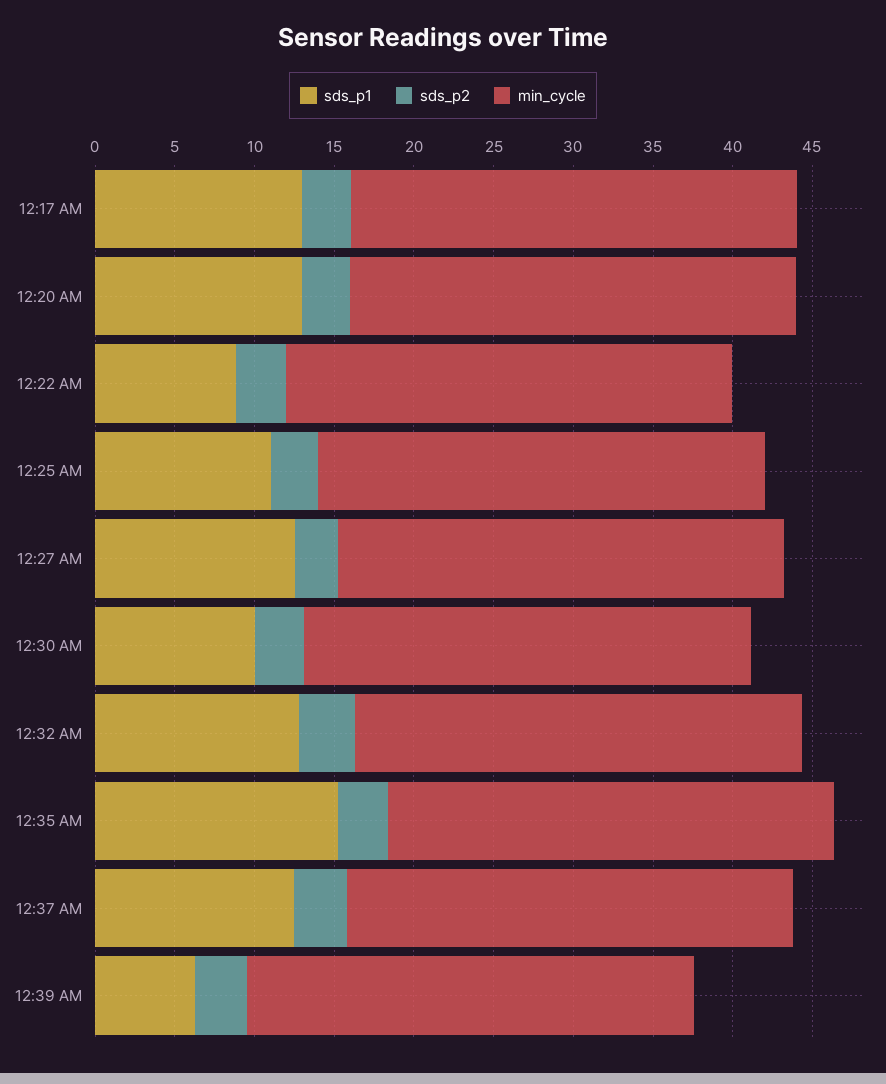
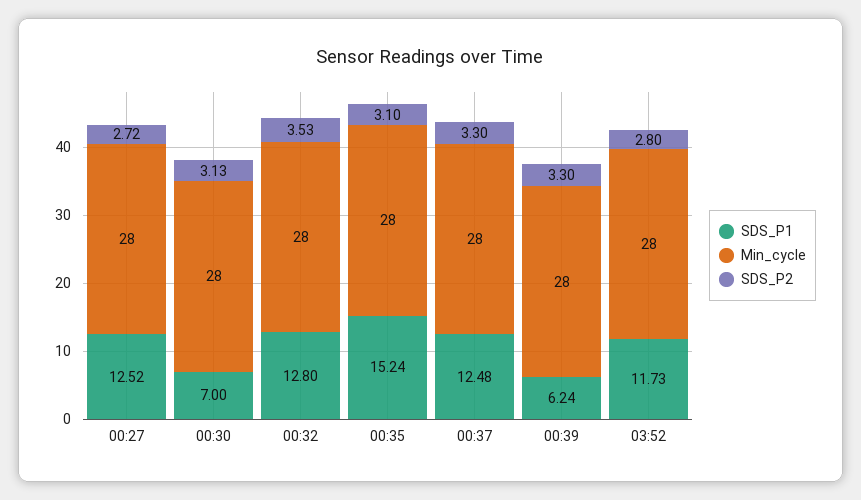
sds_p1, 12:17 AM: 13 -> none
sds_p2, 12:17 AM: 3 -> none
min_cycle, 12:17 AM: 28 -> none
sds_p1, 12:20 AM: 13 -> none
sds_p2, 12:20 AM: 3 -> none
min_cycle, 12:20 AM: 28 -> none
sds_p1, 12:22 AM: 9 -> none
sds_p2, 12:22 AM: 3 -> none
min_cycle, 12:22 AM: 28 -> none
sds_p1, 12:25 AM: 11 -> none
sds_p2, 12:25 AM: 3 -> none
min_cycle, 12:25 AM: 28 -> none
sds_p1, 12:30 AM: 10 -> 7
sds_p1, 03:52: none -> 11.73
min_cycle, 03:52: none -> 28
sds_p2, 03:52: none -> 2.8

